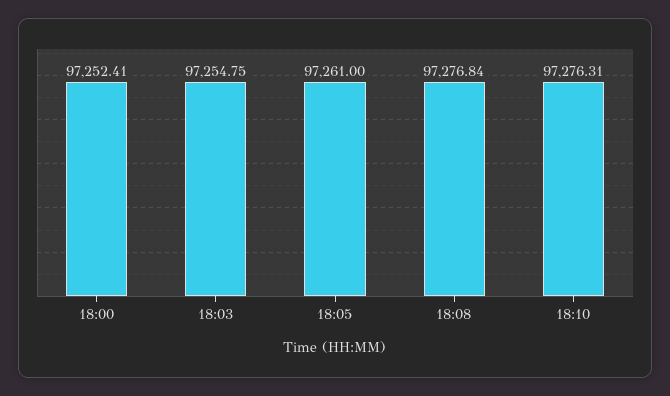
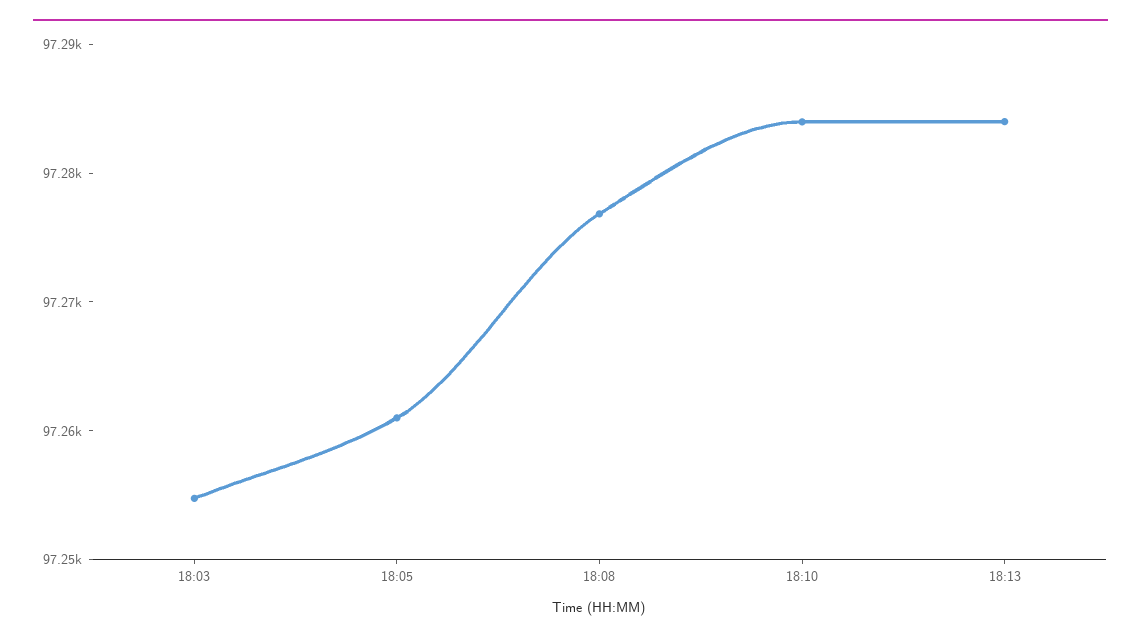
18:00: 97252.41 -> none
18:10: 97276.31 -> 97284
18:13: none -> 97284

